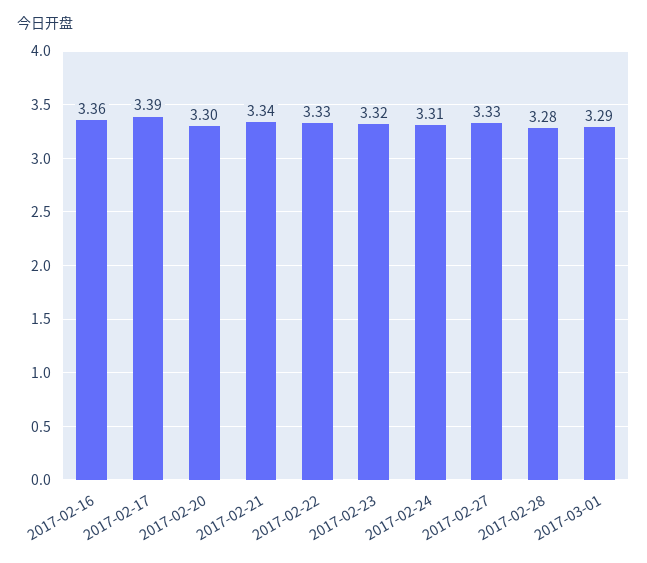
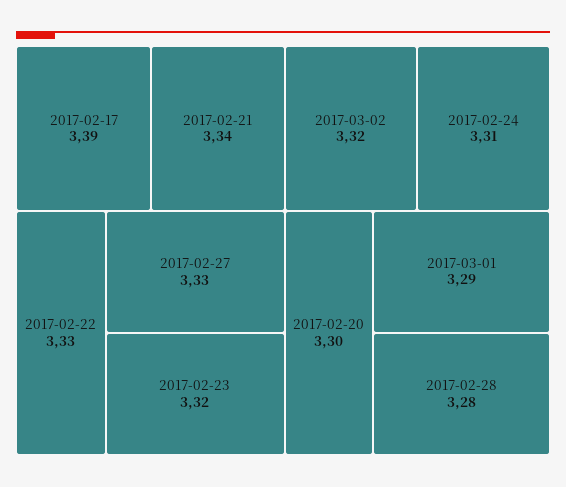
2017-02-16: 3.36 -> none
2017-03-02: none -> 3.32

